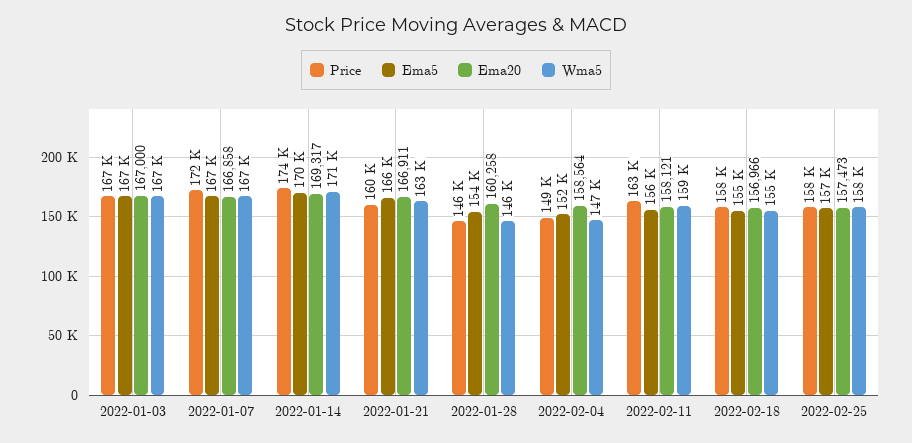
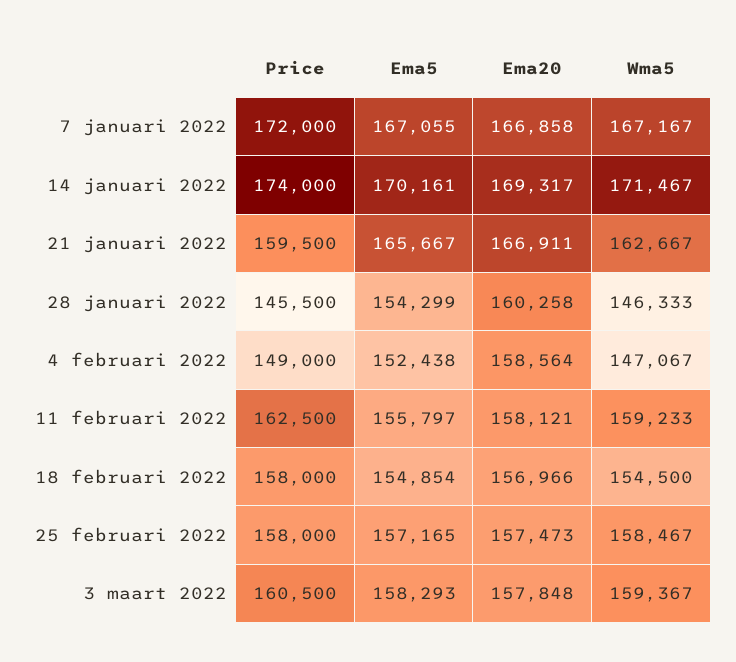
Price, 2022-01-03: 167000 -> none
Ema5, 2022-01-03: 167000 -> none
Ema20, 2022-01-03: 167000 -> none
Wma5, 2022-01-03: 167000 -> none
Price, 3 maart 2022: none -> 160500
Ema5, 3 maart 2022: none -> 158293
Ema20, 3 maart 2022: none -> 157848
Wma5, 3 maart 2022: none -> 159367

